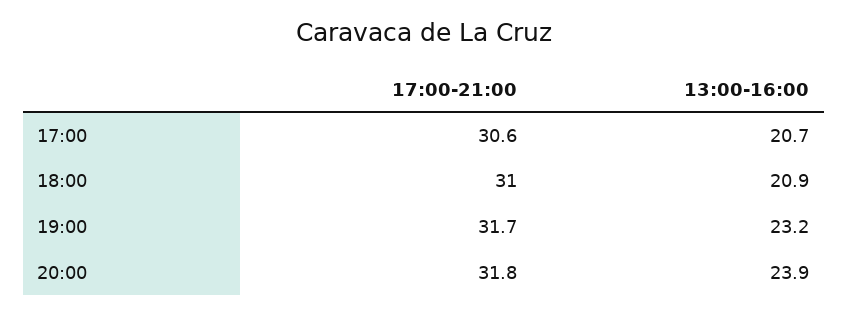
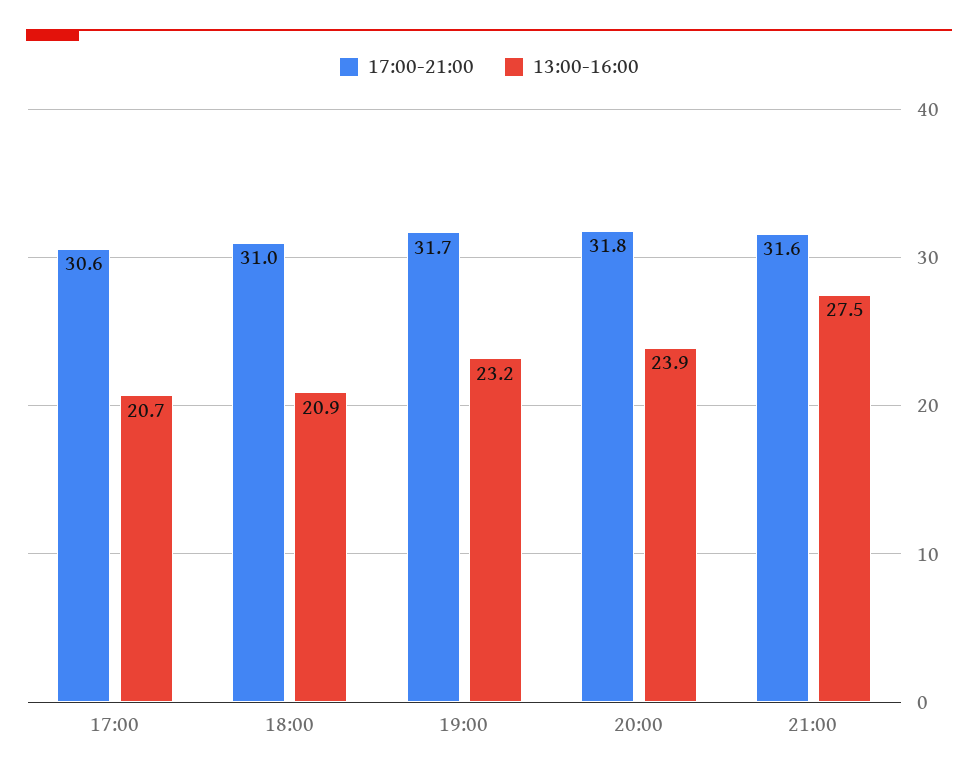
17:00-21:00, 21:00: none -> 31.6
13:00-16:00, 21:00: none -> 27.5

